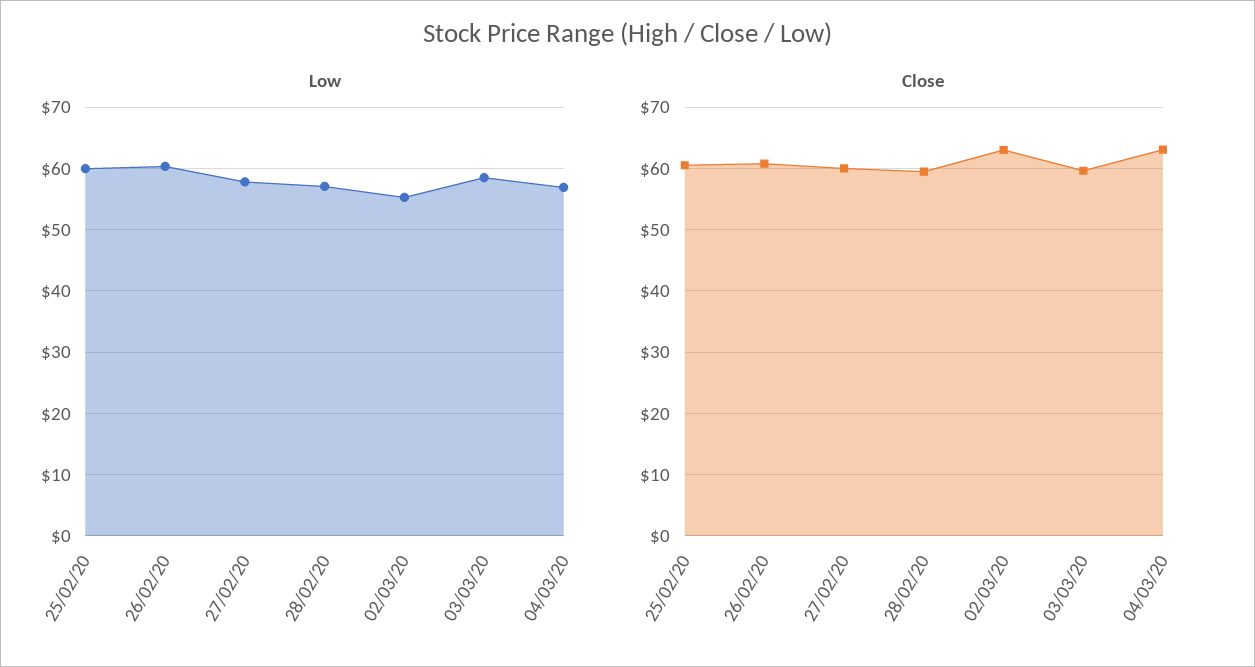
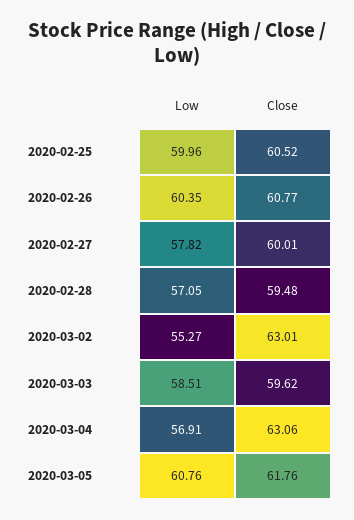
Low, 2020-03-05: none -> 60.76
Close, 2020-03-05: none -> 61.76

